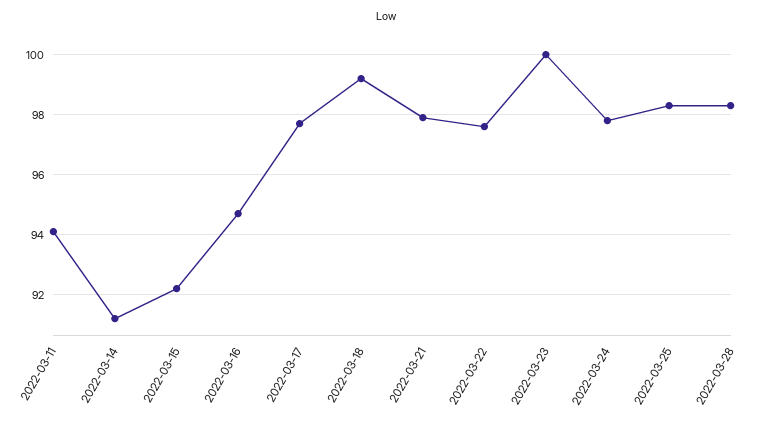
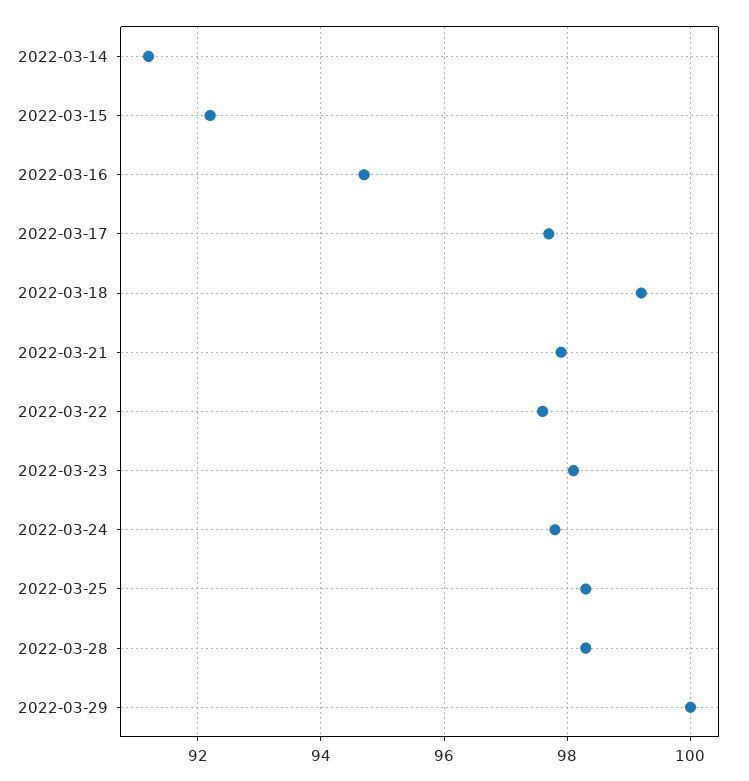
2022-03-11: 94 -> none
2022-03-23: 100 -> 98
2022-03-29: none -> 100

